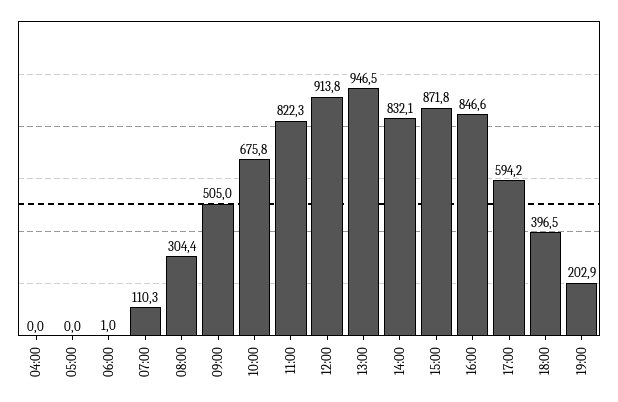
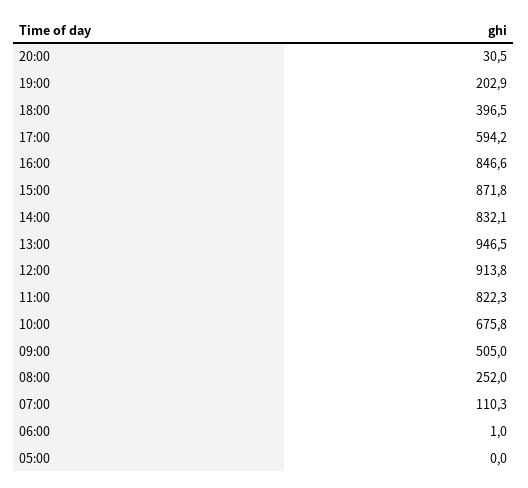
04:00: 0 -> none
08:00: 304.4 -> 252
20:00: none -> 30.5

